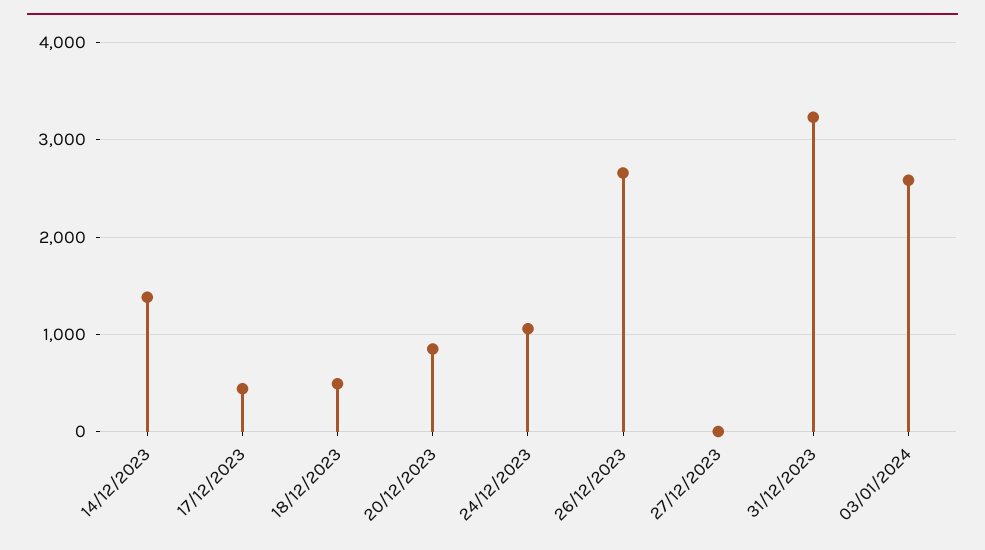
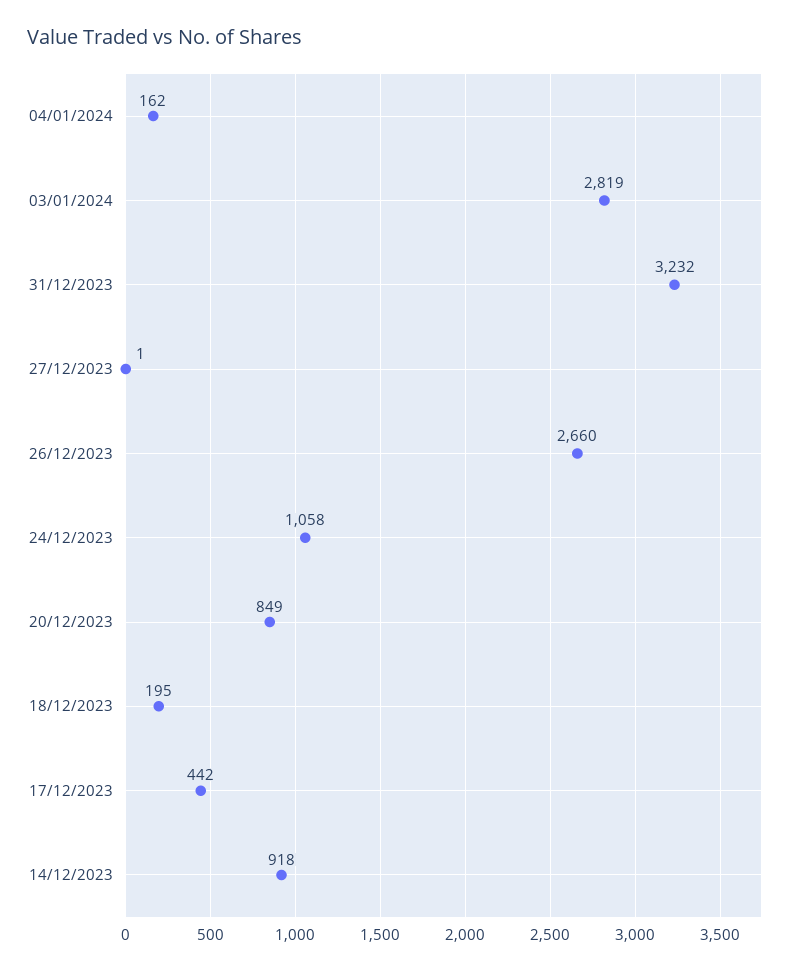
14/12/2023: 1400 -> 918
18/12/2023: 500 -> 195
03/01/2024: 2600 -> 2819
04/01/2024: none -> 162

